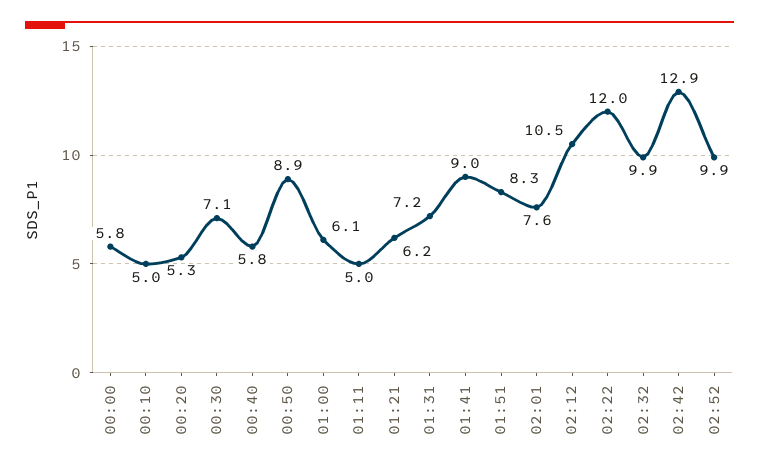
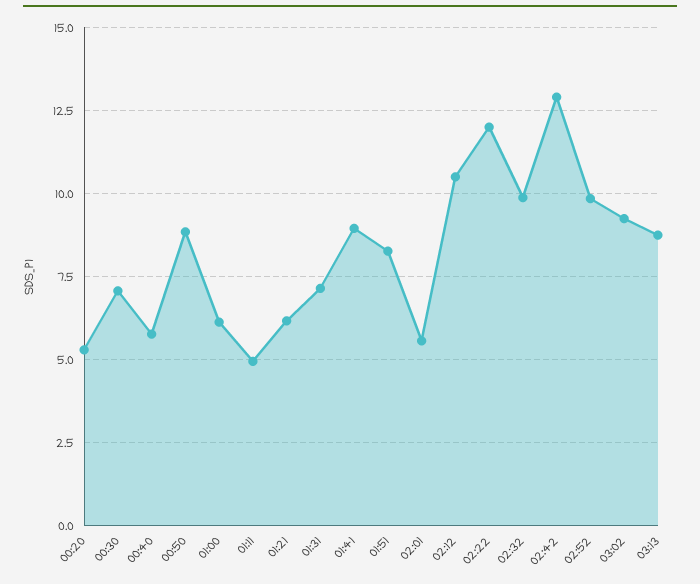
00:00: 5.8 -> none
00:10: 5 -> none
02:01: 7.6 -> 5.5
03:02: none -> 9.25
03:13: none -> 8.75

